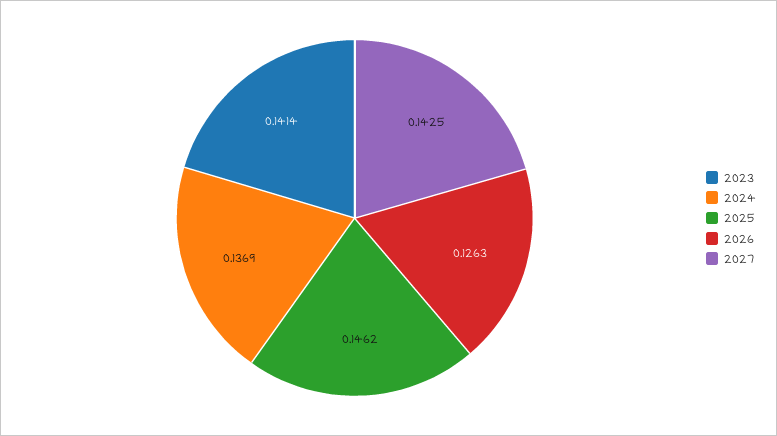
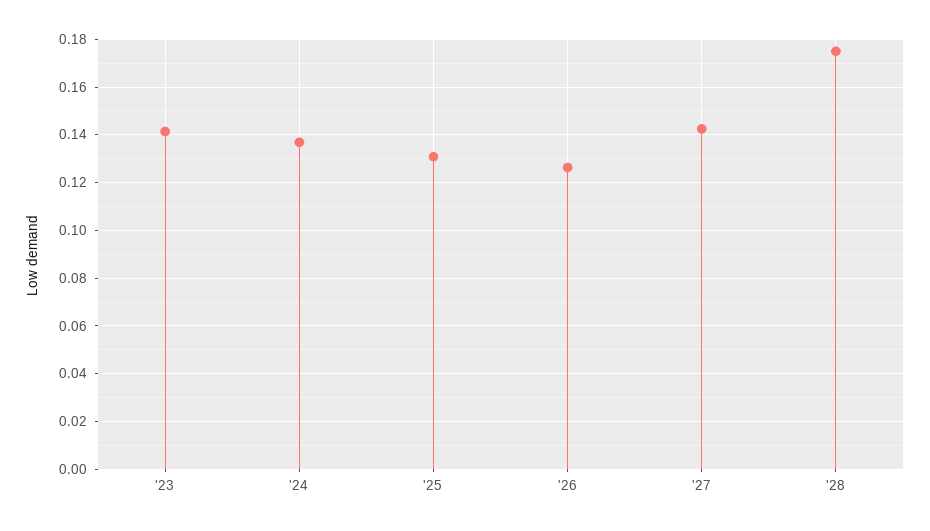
2025: 0.1462 -> 0.13
'28: none -> 0.175

